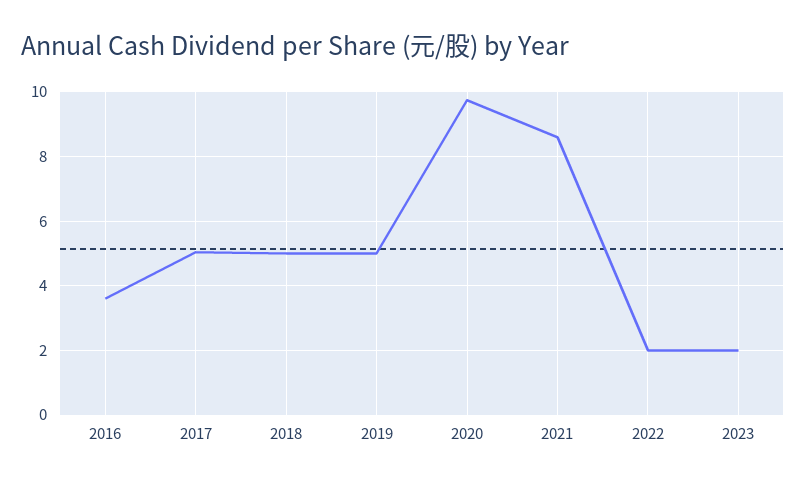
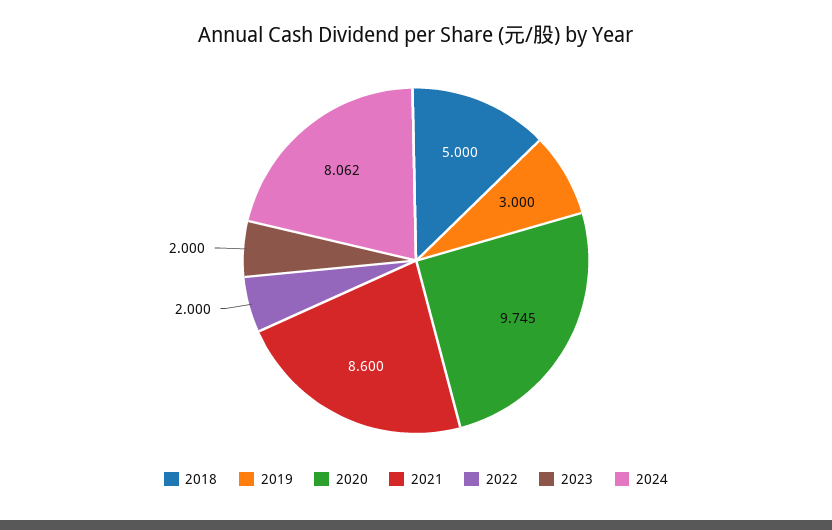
2016: 3.6 -> none
2017: 5 -> none
2019: 5 -> 3
2024: none -> 8.062

